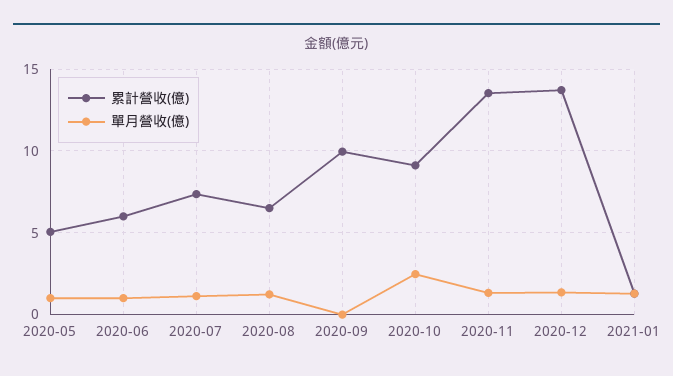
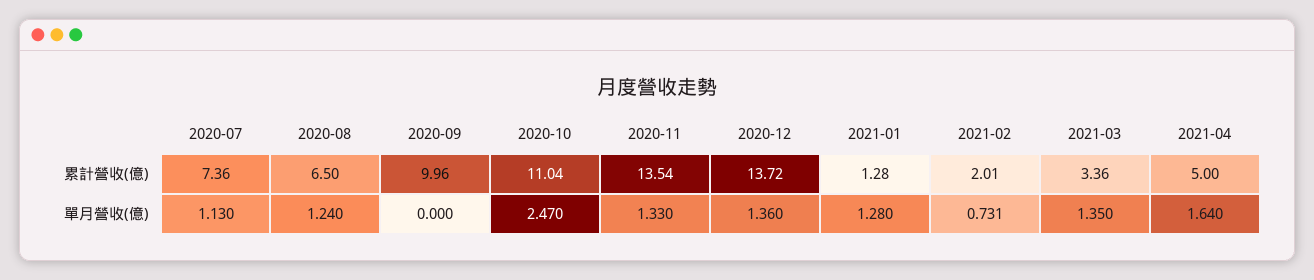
累計營收(億), 2020-05: 5 -> none
單月營收(億), 2020-05: 1 -> none
累計營收(億), 2020-06: 6 -> none
單月營收(億), 2020-06: 1 -> none
累計營收(億), 2020-10: 9 -> 11.04
累計營收(億), 2021-02: none -> 2.01
累計營收(億), 2021-03: none -> 3.36
累計營收(億), 2021-04: none -> 5
單月營收(億), 2021-02: none -> 0.731
單月營收(億), 2021-03: none -> 1.35
單月營收(億), 2021-04: none -> 1.64

